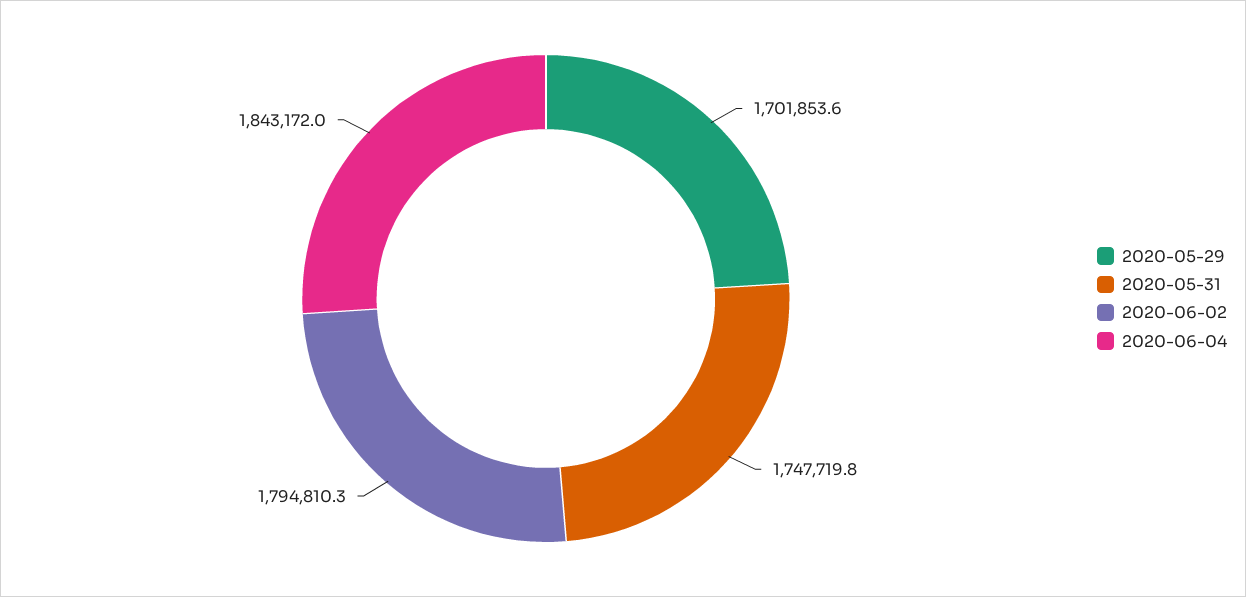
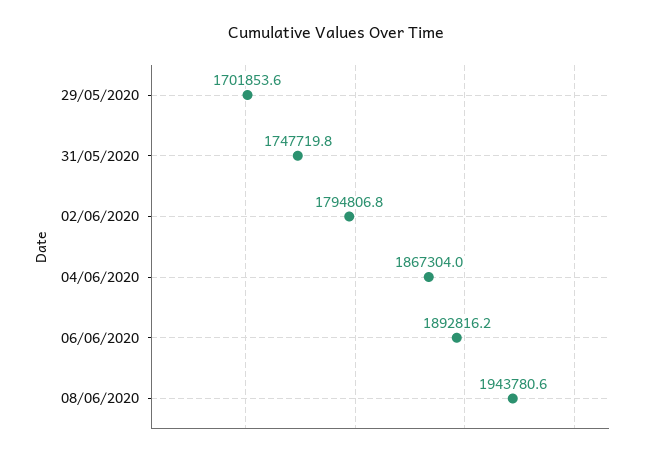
2020-06-02: 1794810.3 -> 1794806.8
2020-06-04: 1843172 -> 1867304
06/06/2020: none -> 1892816.2
08/06/2020: none -> 1943780.6

